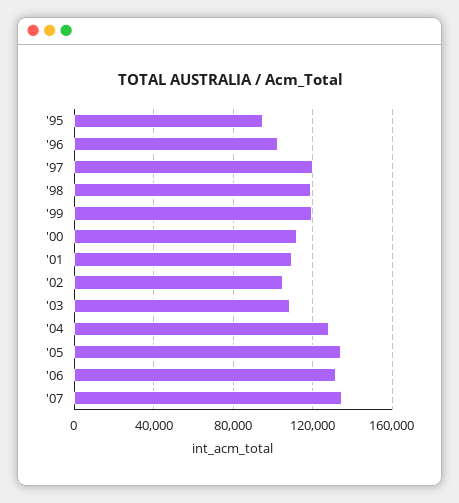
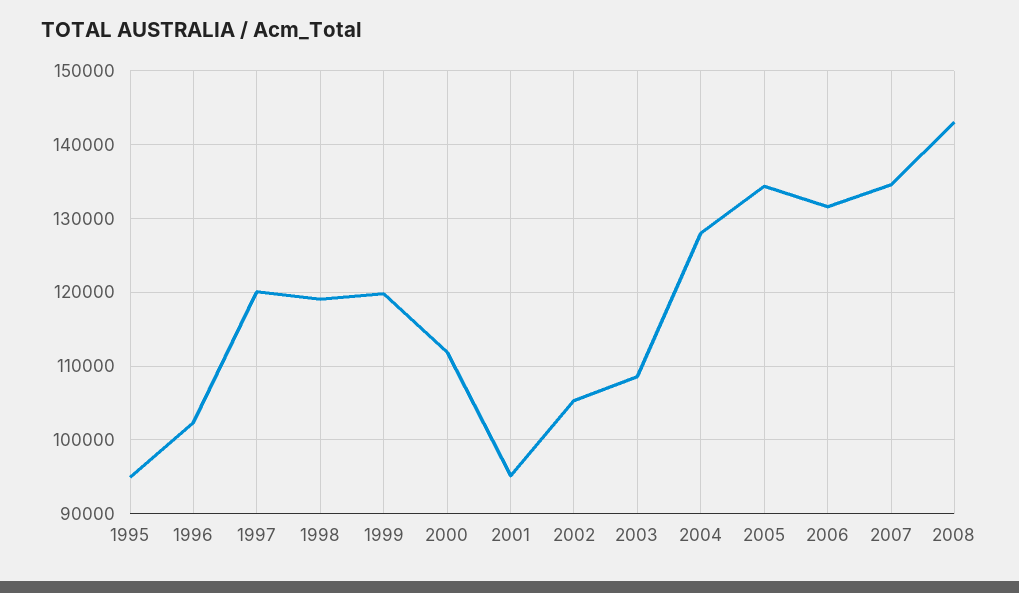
'01: 110000 -> 95000
2008: none -> 143000

